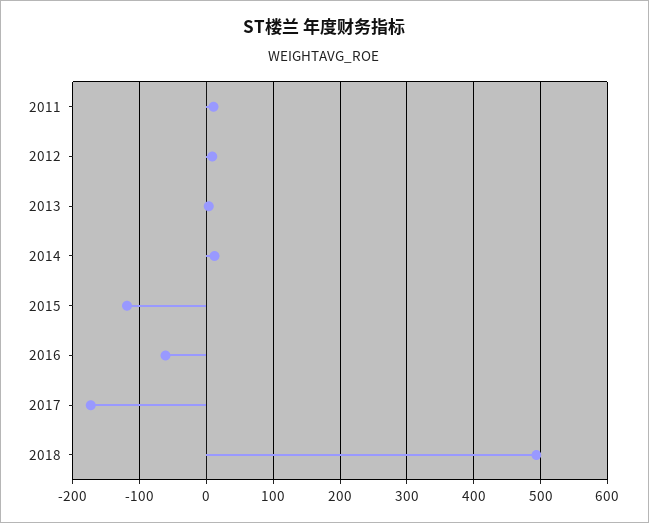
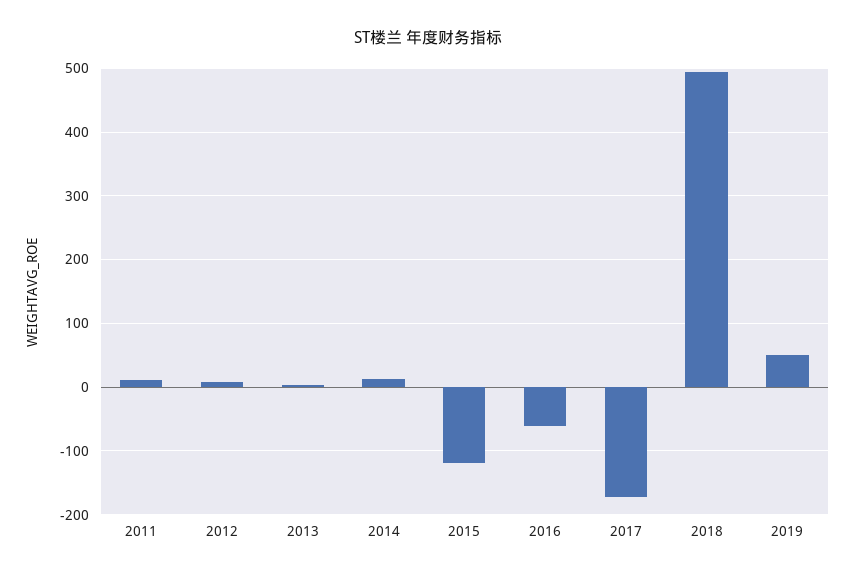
2019: none -> 50

